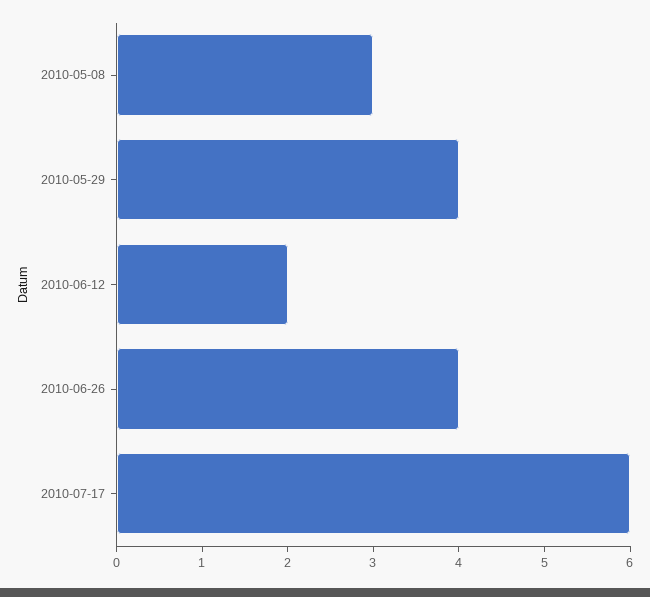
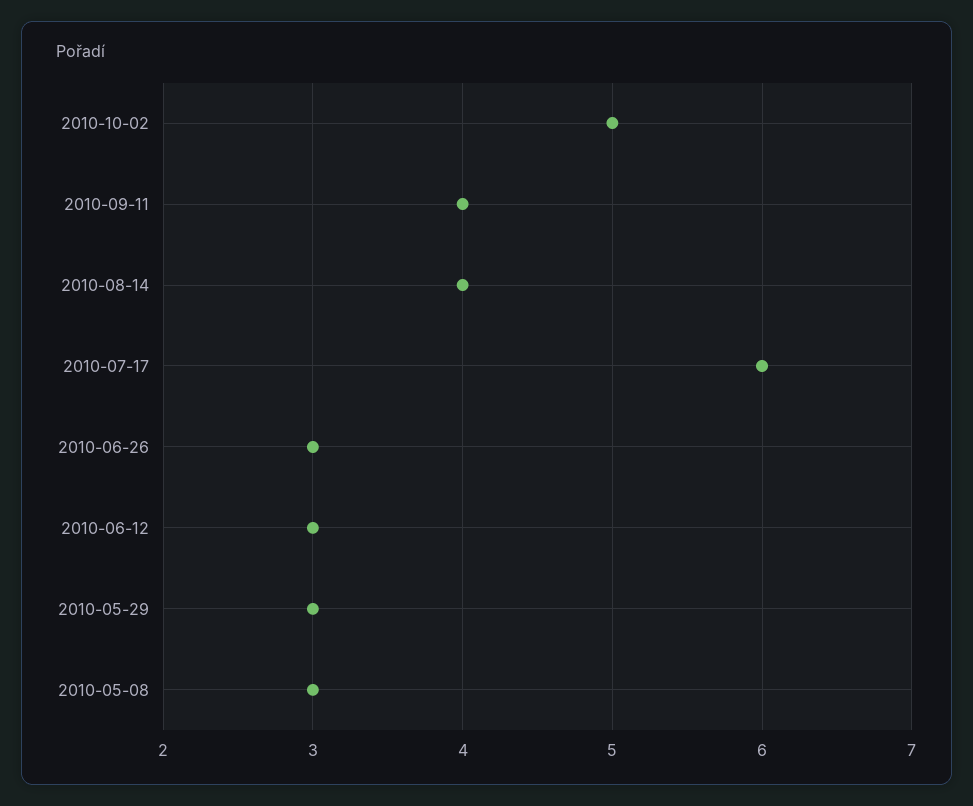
2010-05-29: 4 -> 3
2010-06-12: 2 -> 3
2010-06-26: 4 -> 3
2010-10-02: none -> 5
2010-09-11: none -> 4
2010-08-14: none -> 4

